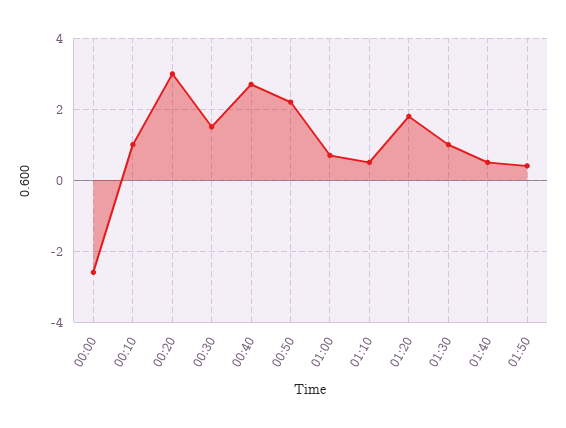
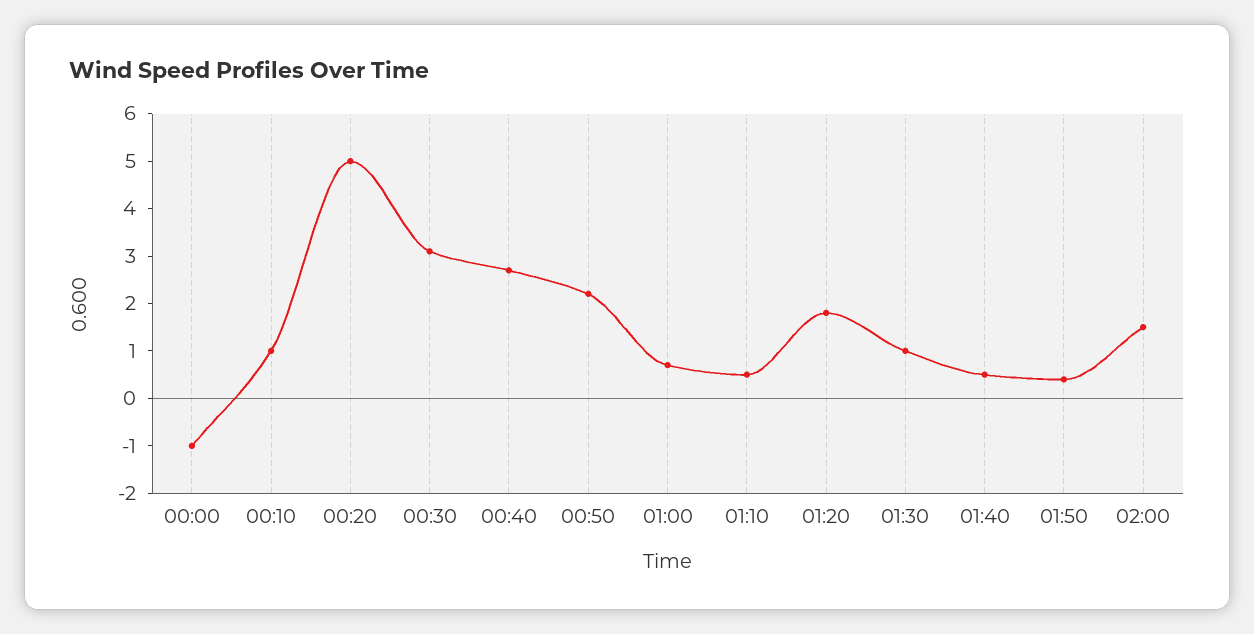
00:00: -2.5 -> -1
00:20: 3 -> 5
00:30: 1.5 -> 3
02:00: none -> 1.5

